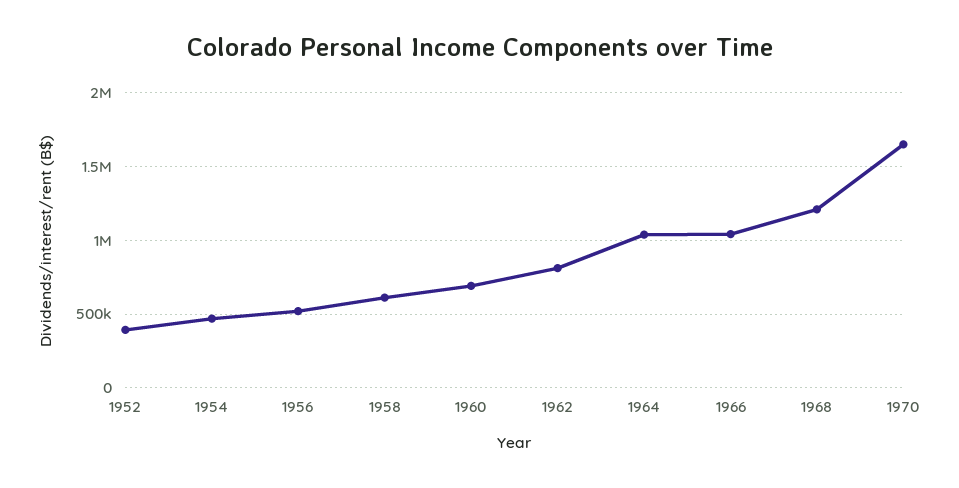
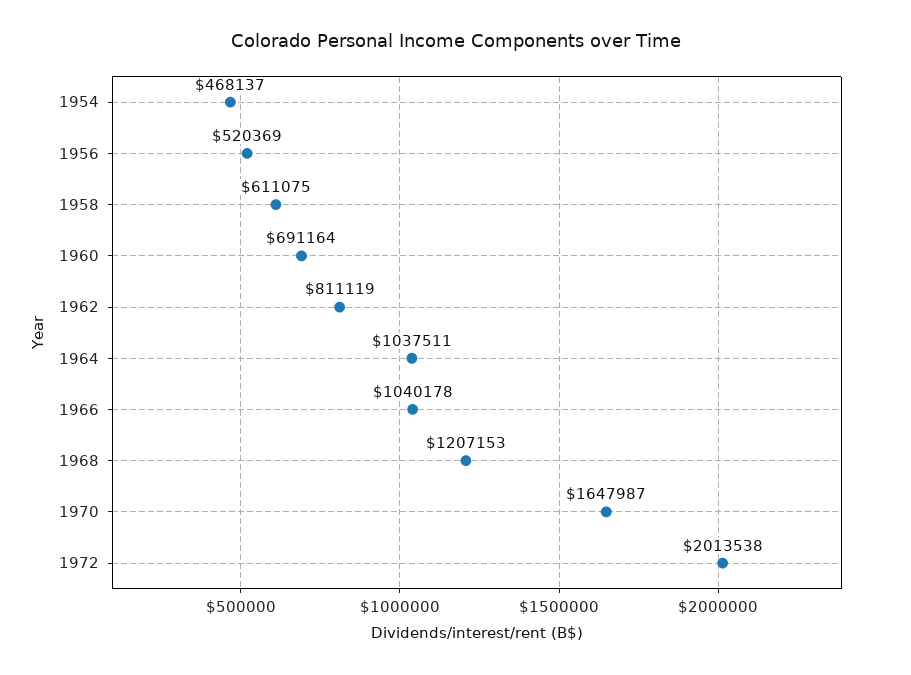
1952: 400000 -> none
1972: none -> 2013538

